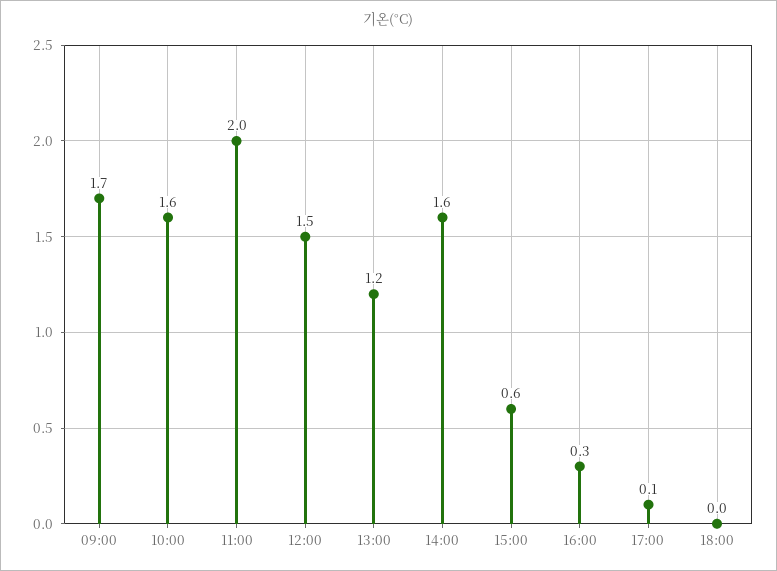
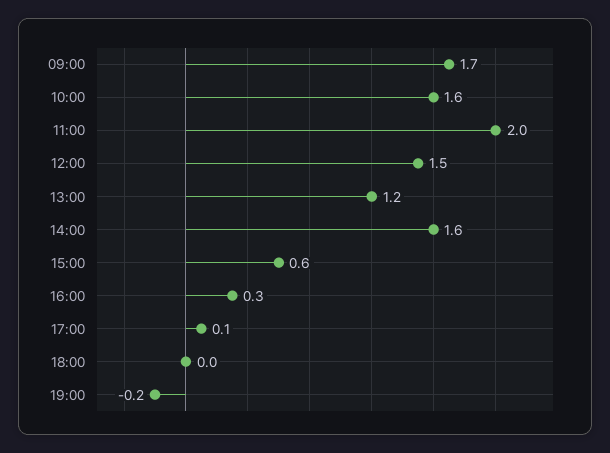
19:00: none -> -0.2

